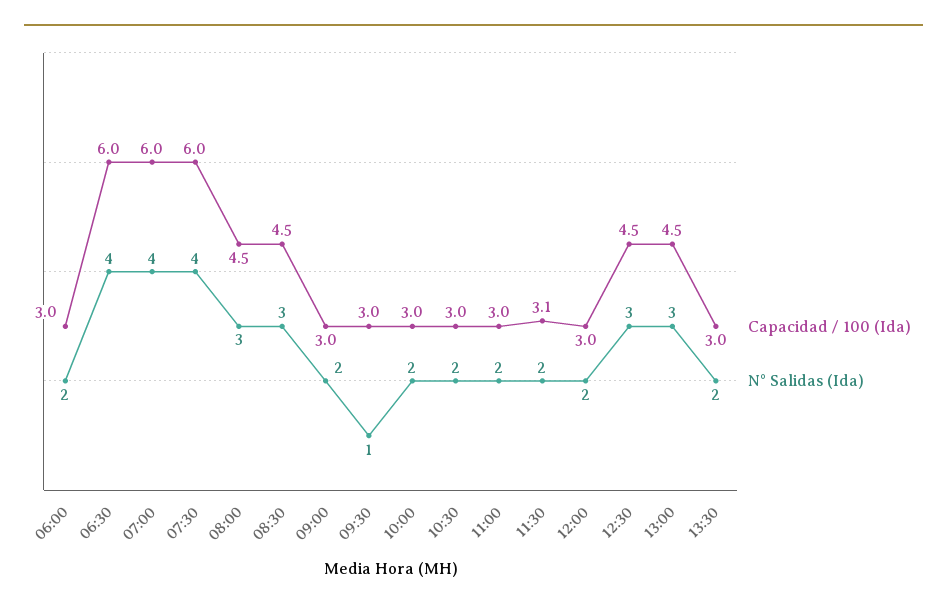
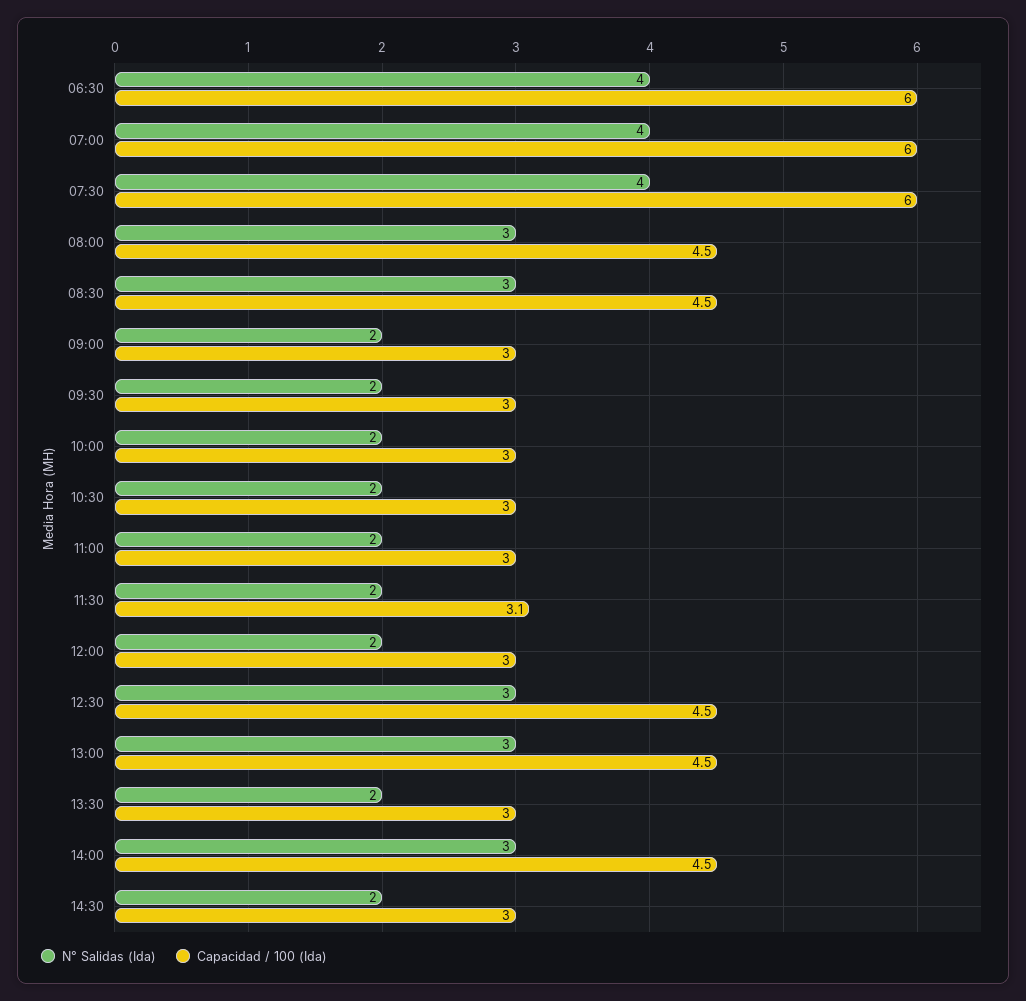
Capacidad / 100 (Ida), 06:00: 3 -> none
N° Salidas (Ida), 06:00: 2 -> none
N° Salidas (Ida), 09:30: 1 -> 2
N° Salidas (Ida), 14:00: none -> 3
Capacidad / 100 (Ida), 14:00: none -> 4.5
N° Salidas (Ida), 14:30: none -> 2
Capacidad / 100 (Ida), 14:30: none -> 3

